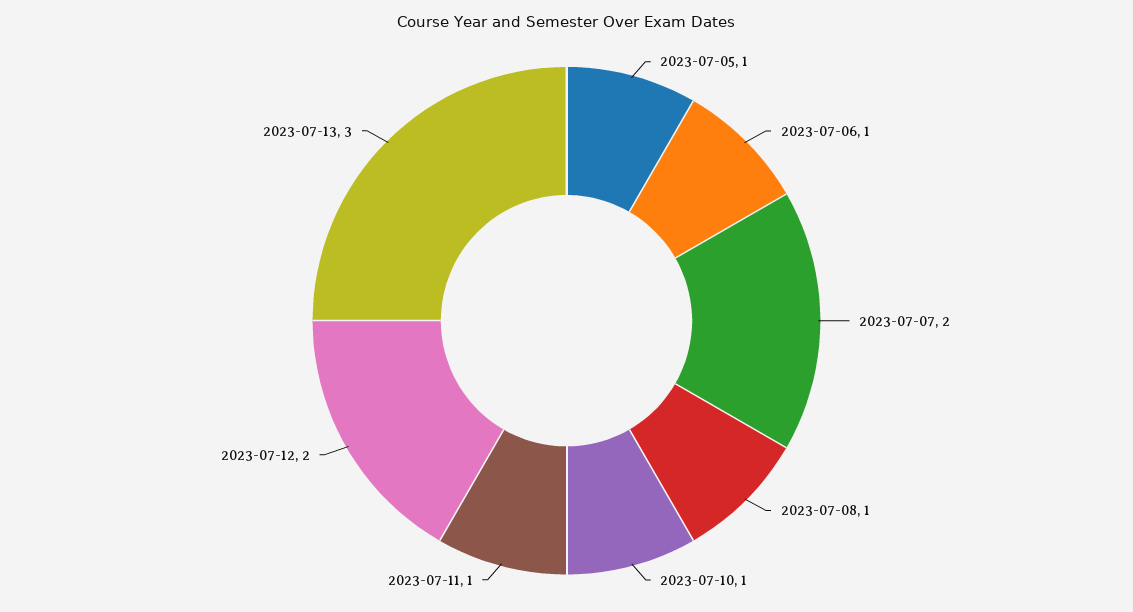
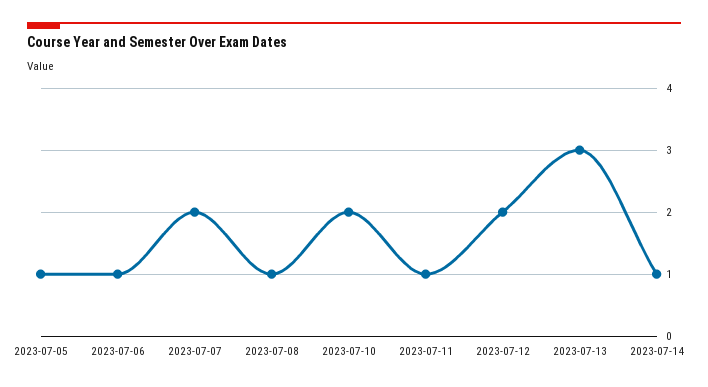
2023-07-10: 1 -> 2
2023-07-14: none -> 1

